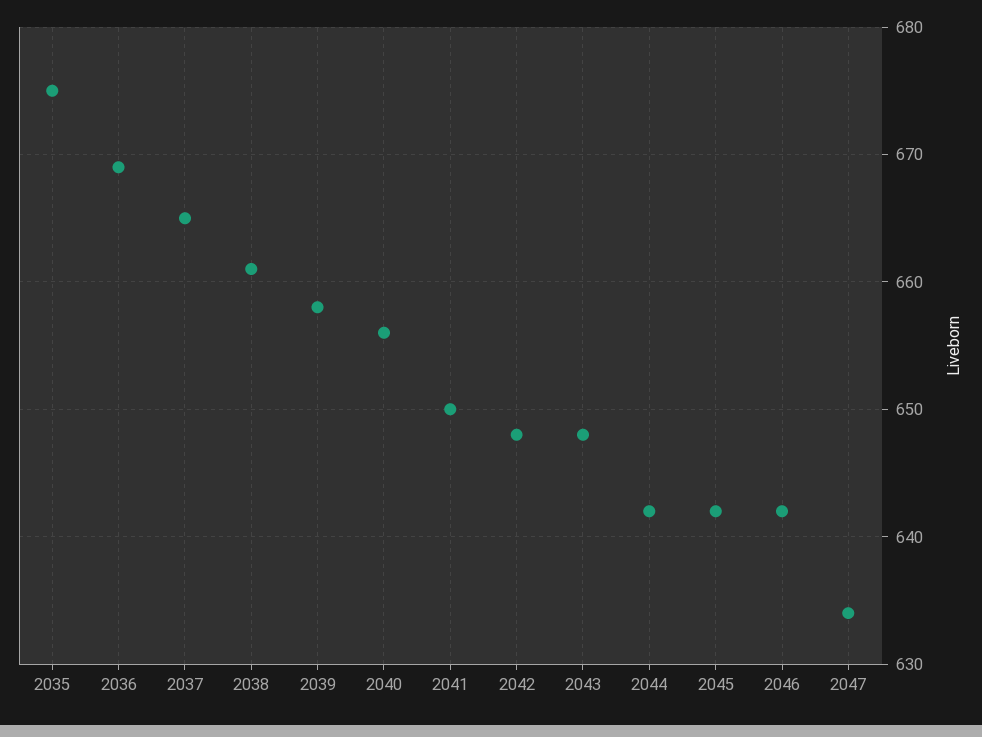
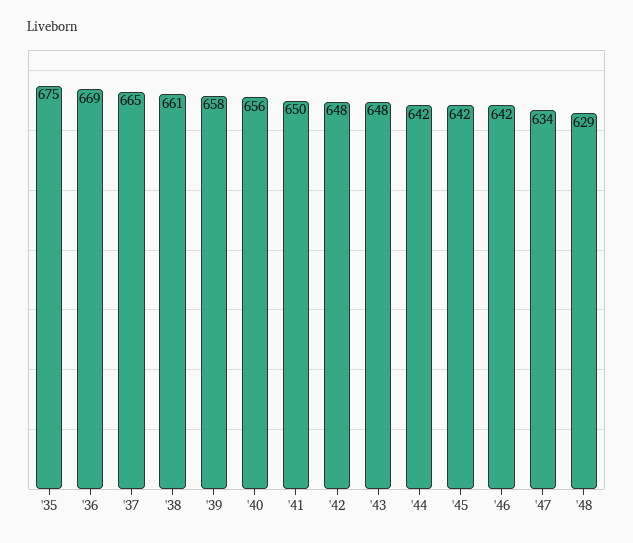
'48: none -> 629

